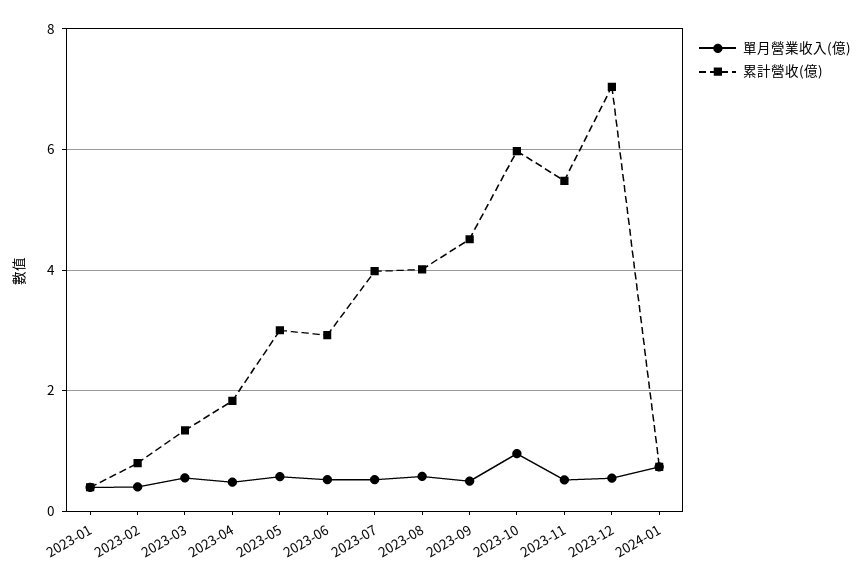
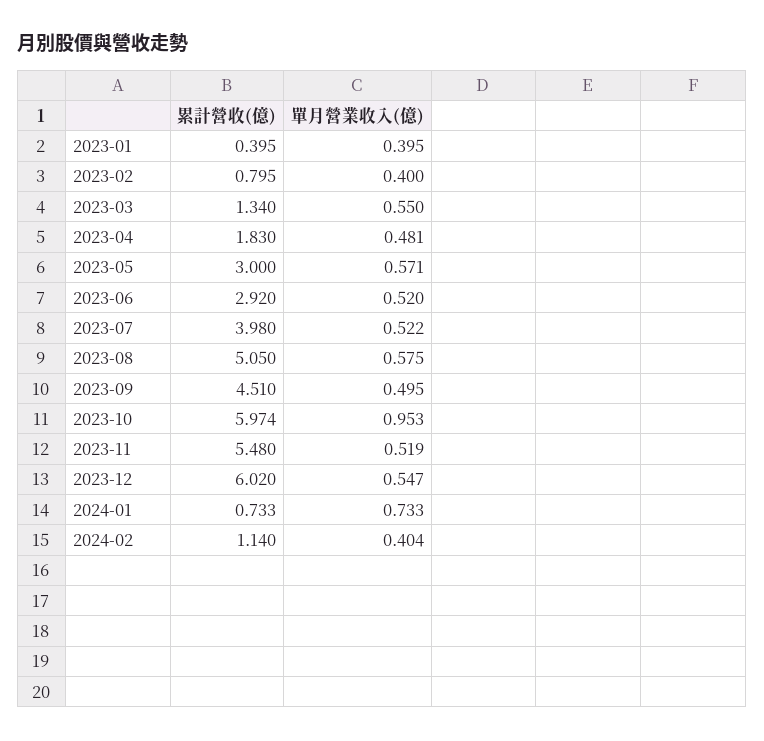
累計營收(億), 2023-08: 4 -> 5.05
累計營收(億), 2023-12: 7 -> 6.02
累計營收(億), 2024-02: none -> 1.14
單月營業收入(億), 2024-02: none -> 0.404

